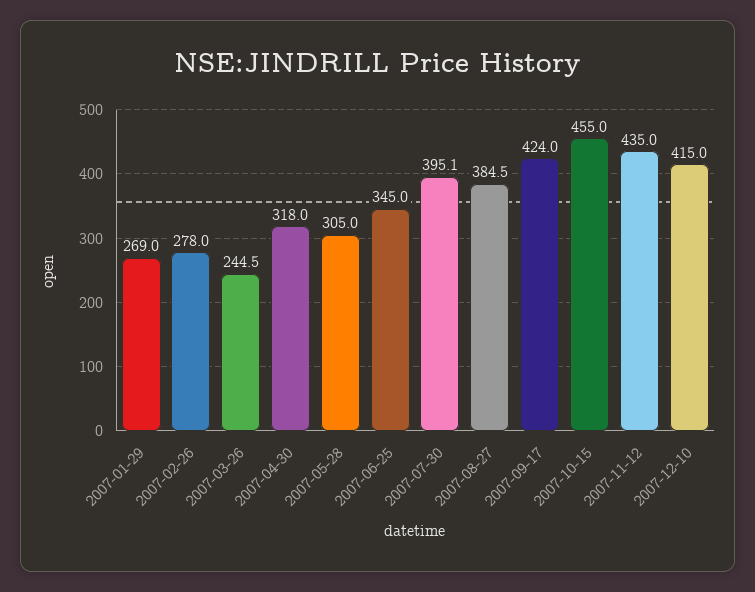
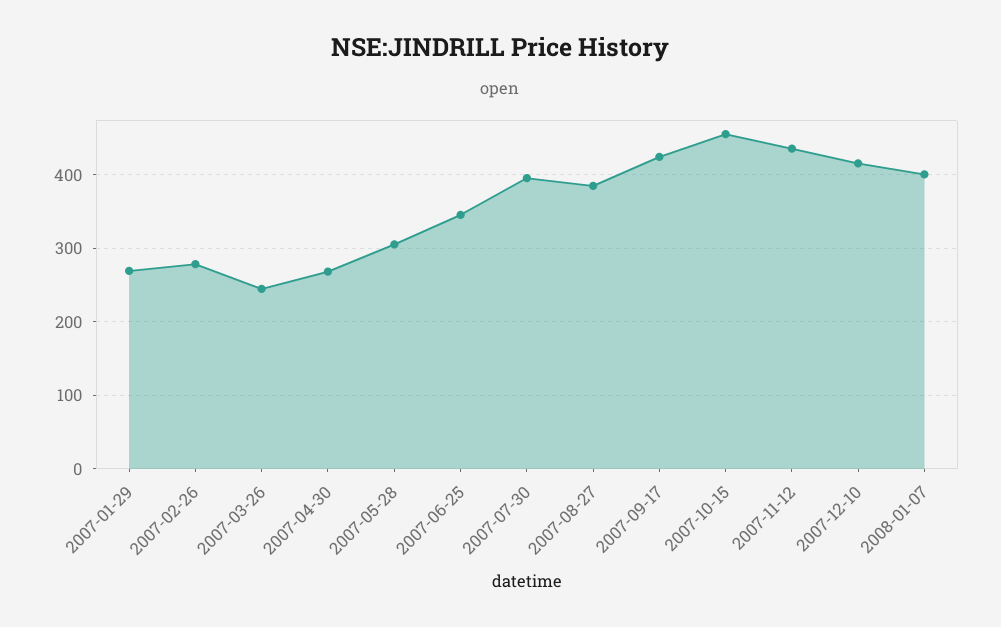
2007-04-30: 318 -> 270
2008-01-07: none -> 400

